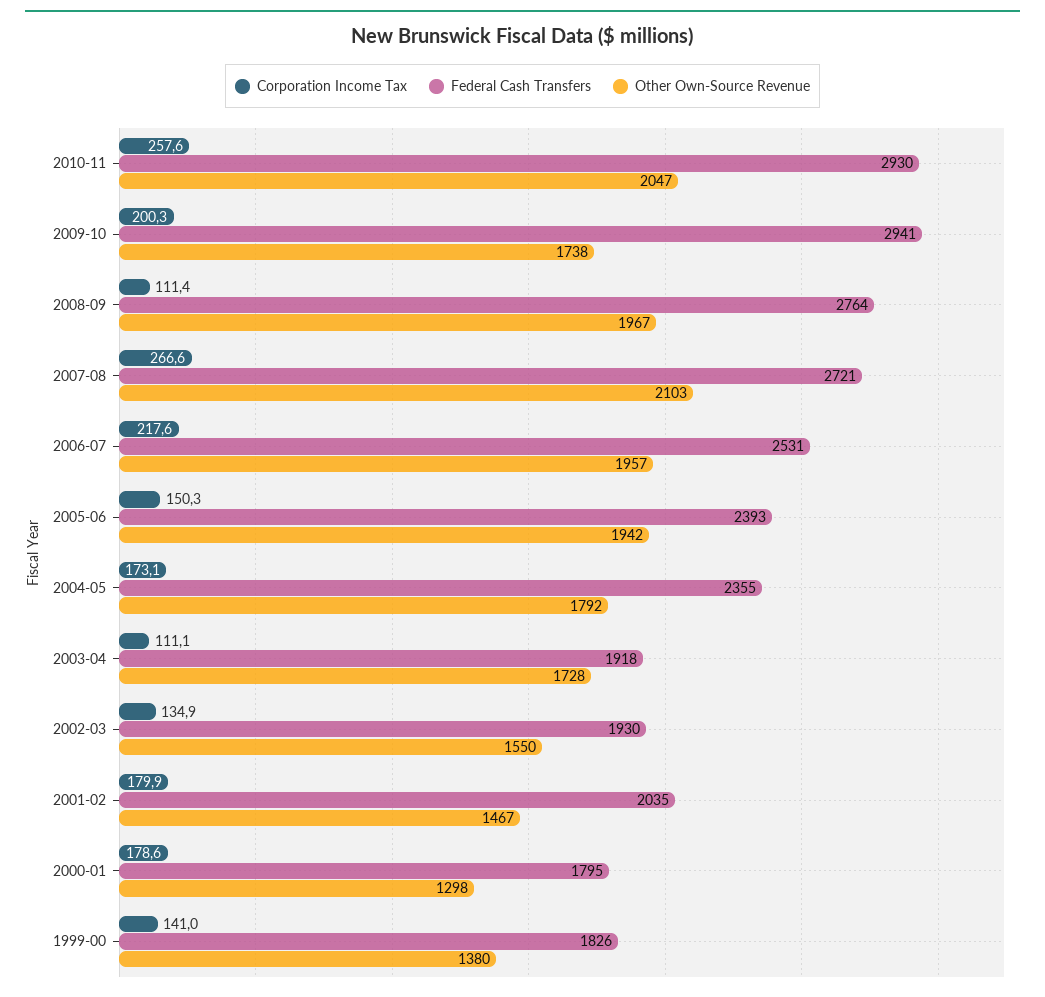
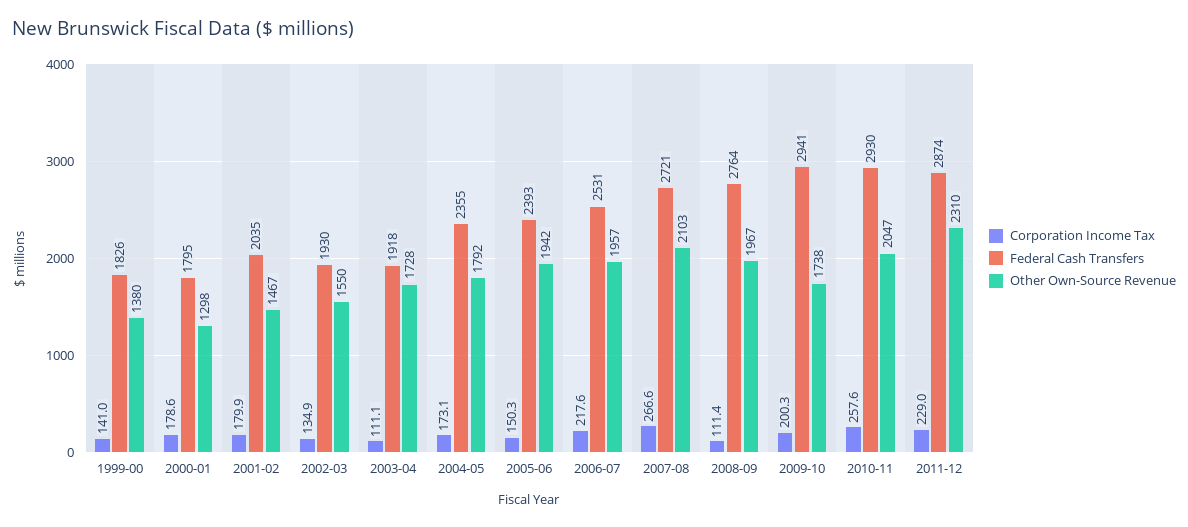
Corporation Income Tax, 2011-12: none -> 229
Federal Cash Transfers, 2011-12: none -> 2874
Other Own-Source Revenue, 2011-12: none -> 2310

